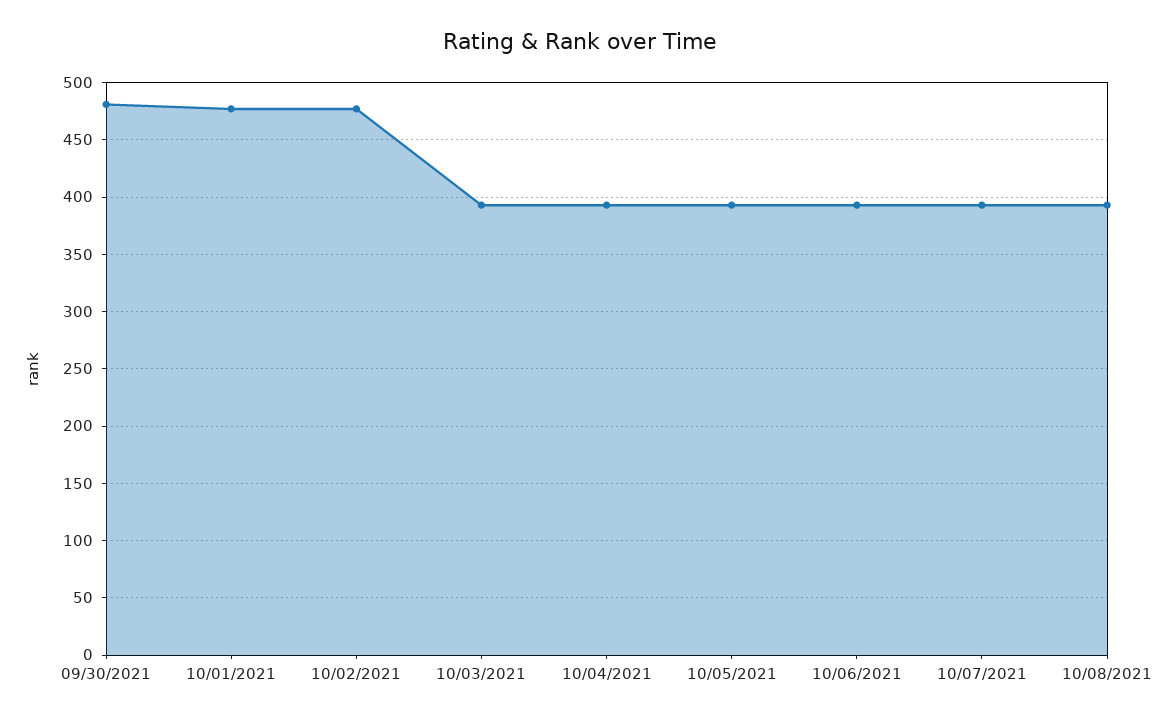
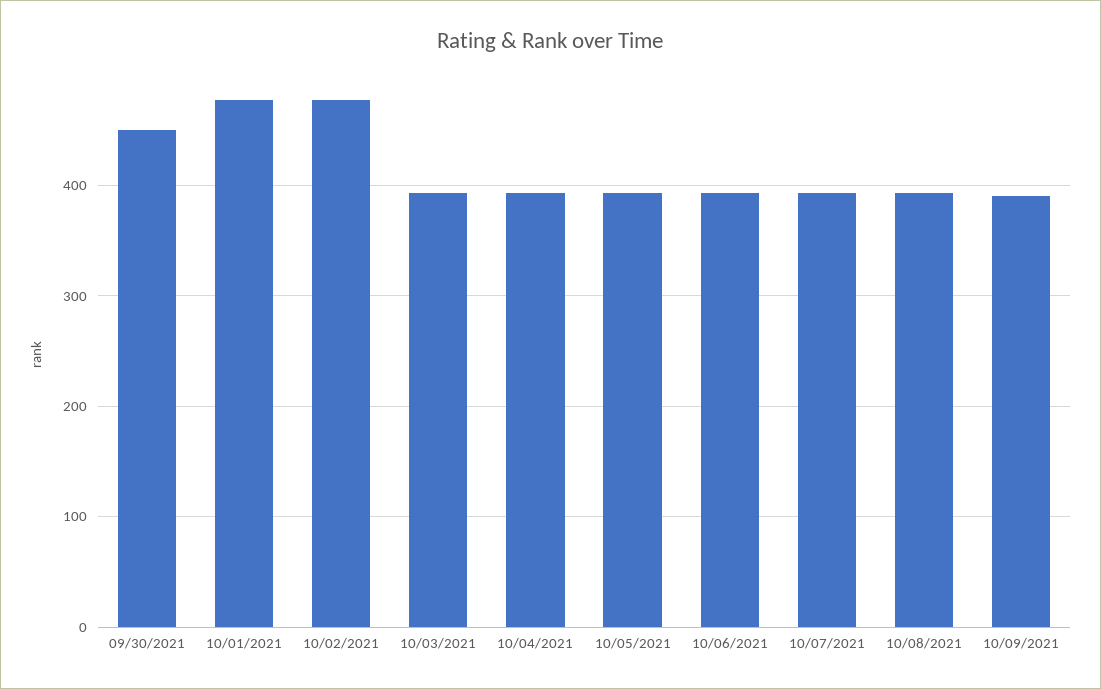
09/30/2021: 480 -> 450
10/09/2021: none -> 390

